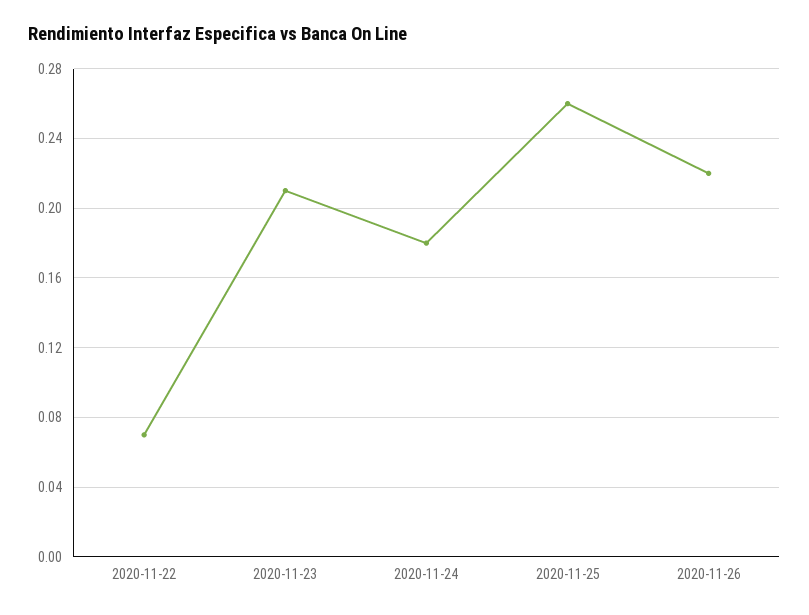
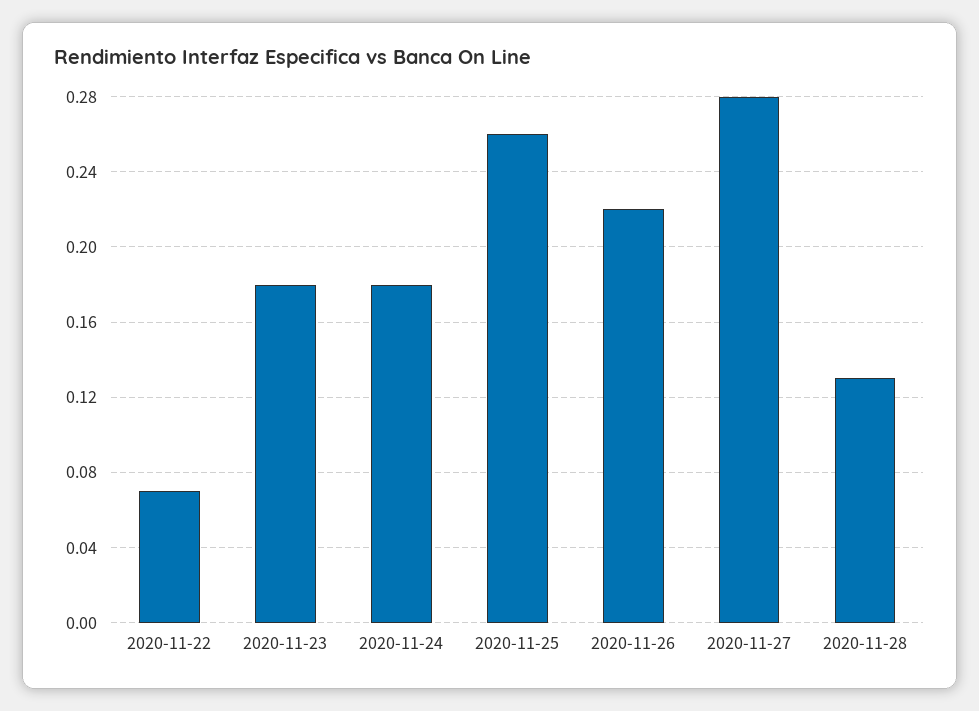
2020-11-23: 0.21 -> 0.18
2020-11-27: none -> 0.28
2020-11-28: none -> 0.13

